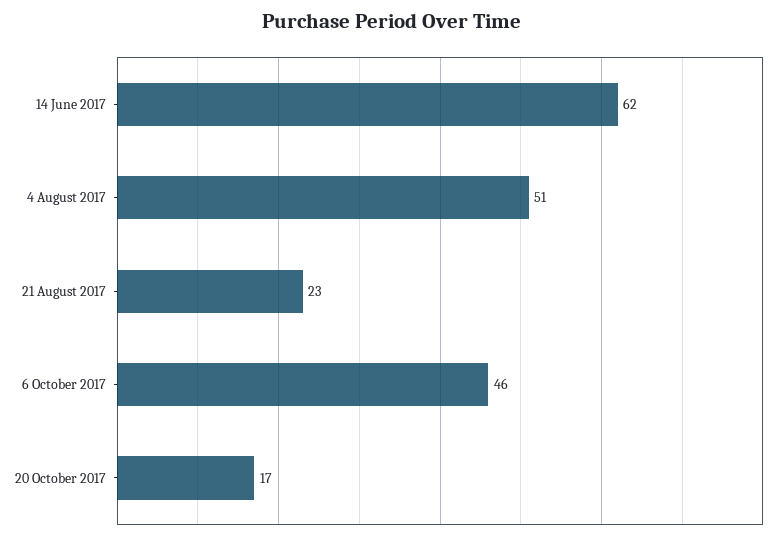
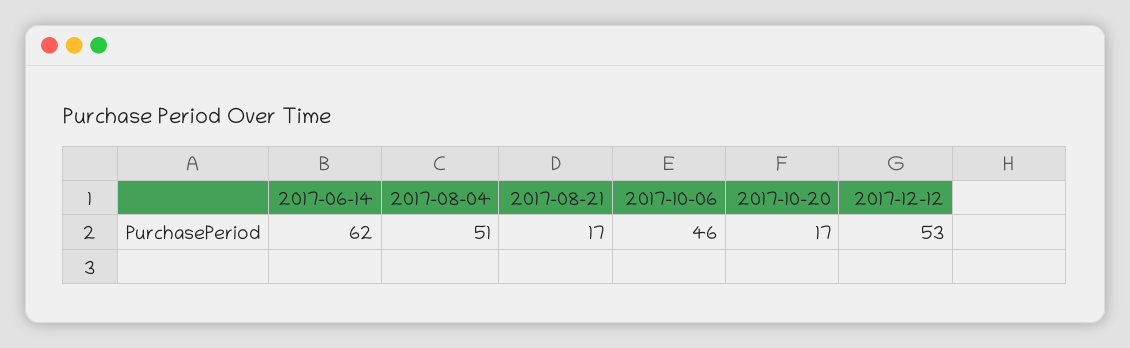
21 August 2017: 23 -> 17
2017-12-12: none -> 53

